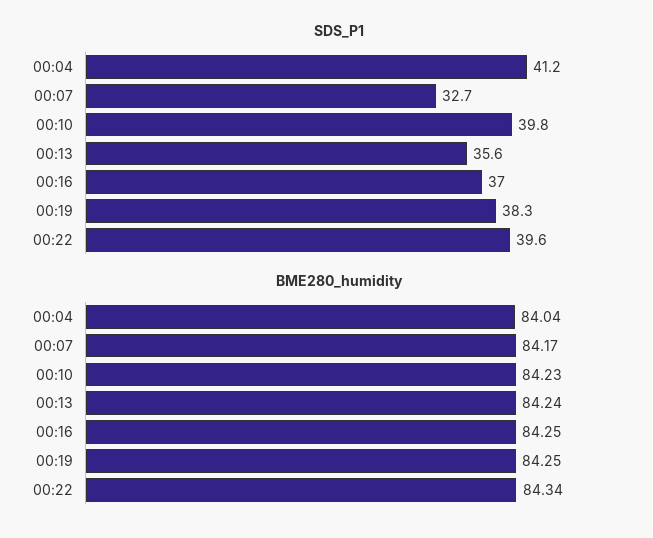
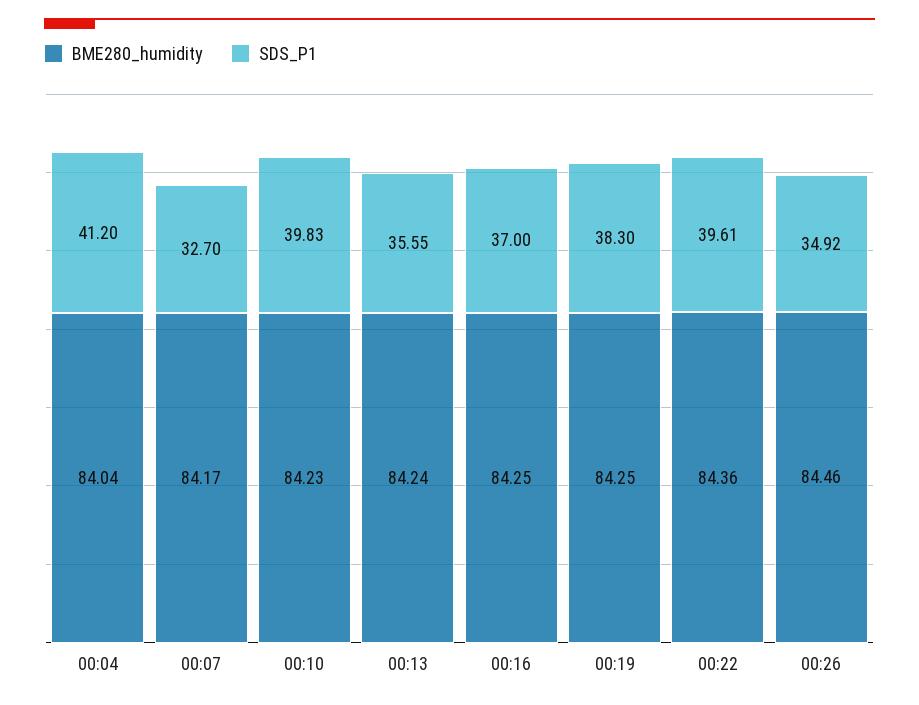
BME280_humidity, 00:22: 84.34 -> 84.36
BME280_humidity, 00:26: none -> 84.46
SDS_P1, 00:26: none -> 34.92

